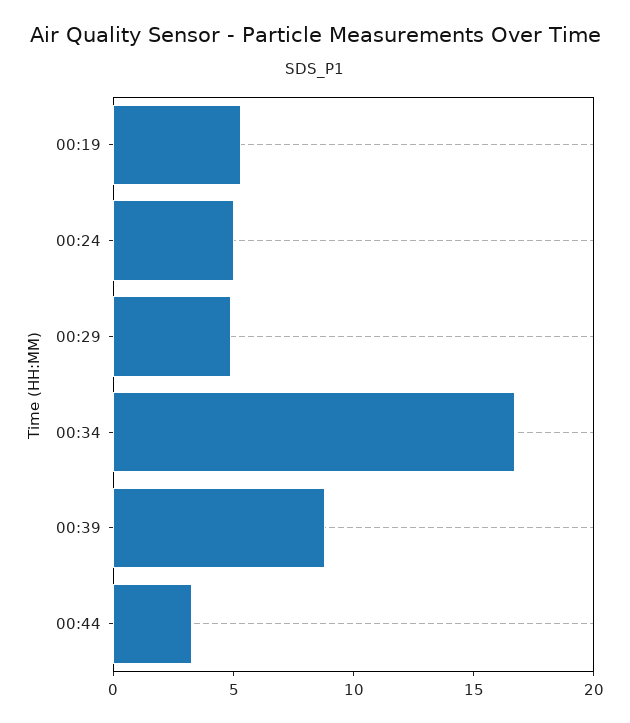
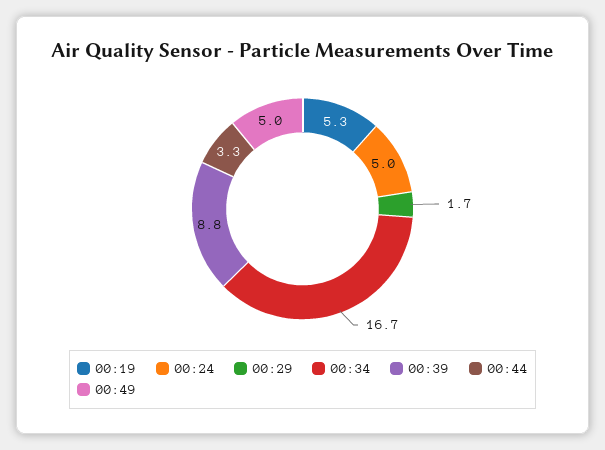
00:29: 5 -> 1.7
00:49: none -> 5

